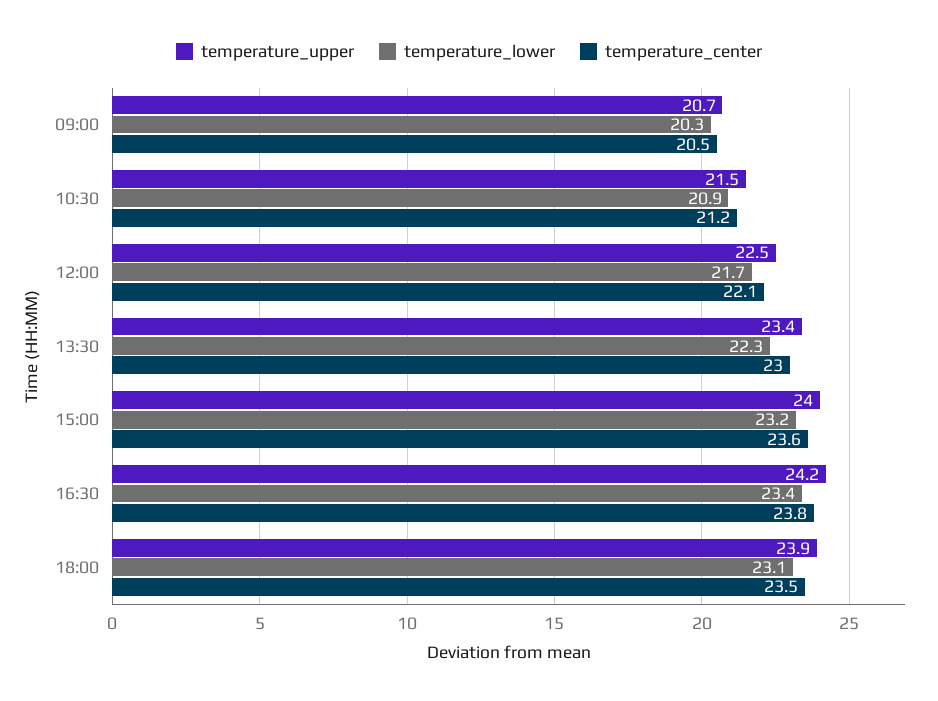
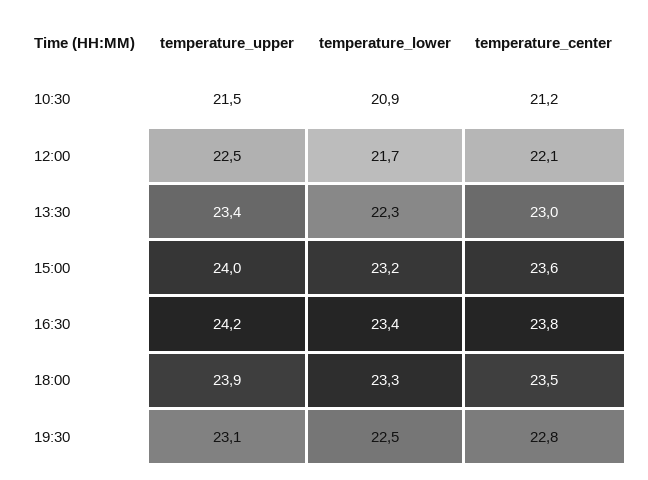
temperature_upper, 09:00: 20.7 -> none
temperature_lower, 09:00: 20.3 -> none
temperature_center, 09:00: 20.5 -> none
temperature_lower, 18:00: 23.1 -> 23.3
temperature_upper, 19:30: none -> 23.1
temperature_lower, 19:30: none -> 22.5
temperature_center, 19:30: none -> 22.8

